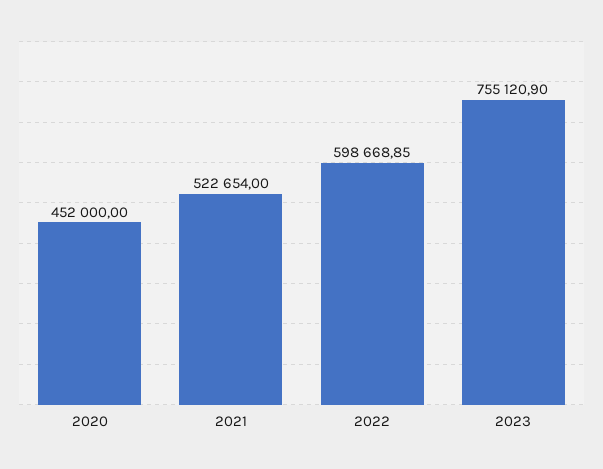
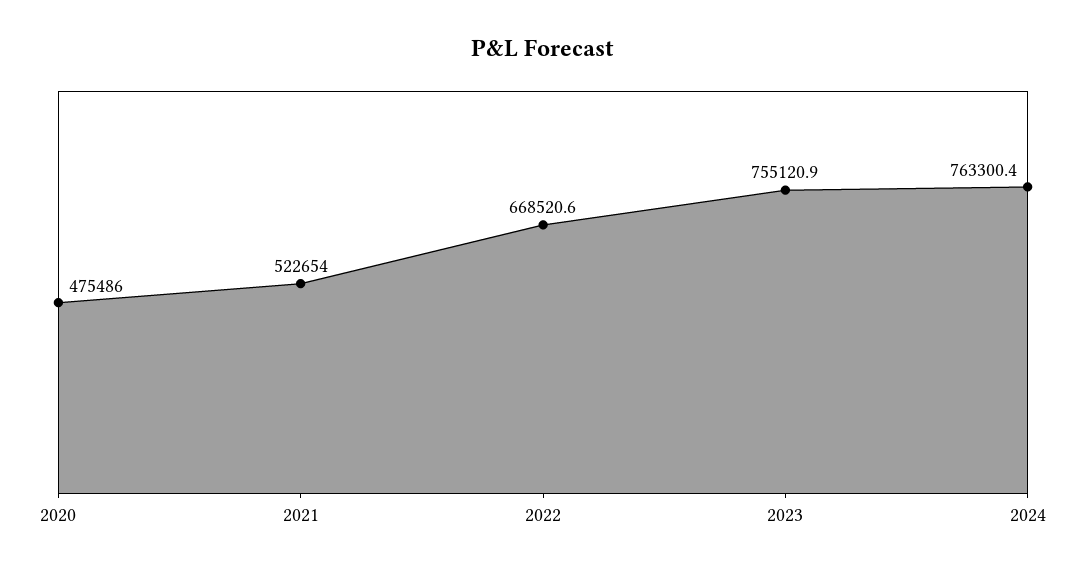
2020: 452000 -> 475486
2022: 598668.85 -> 668520.6
2024: none -> 763300.4

